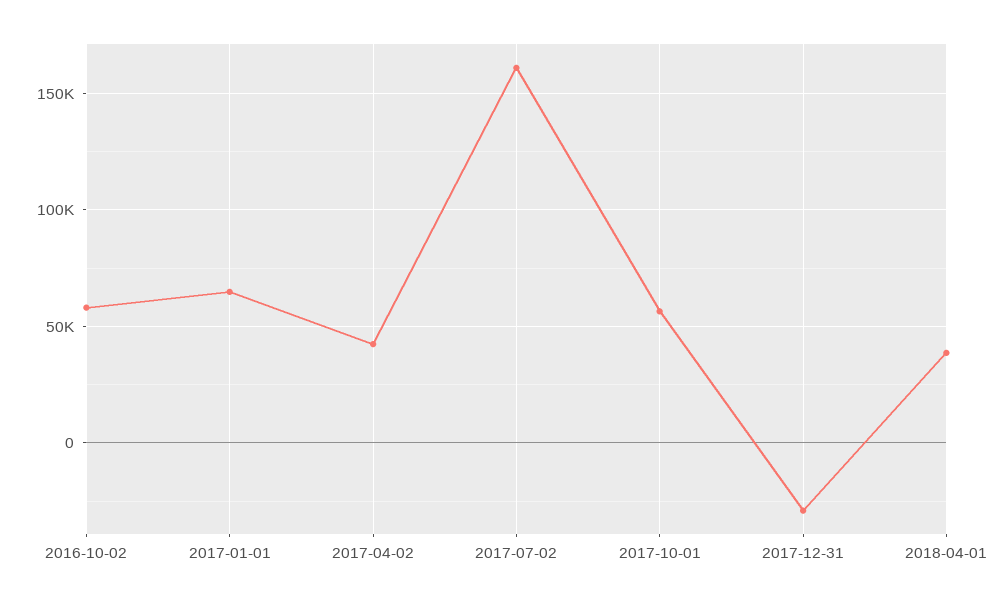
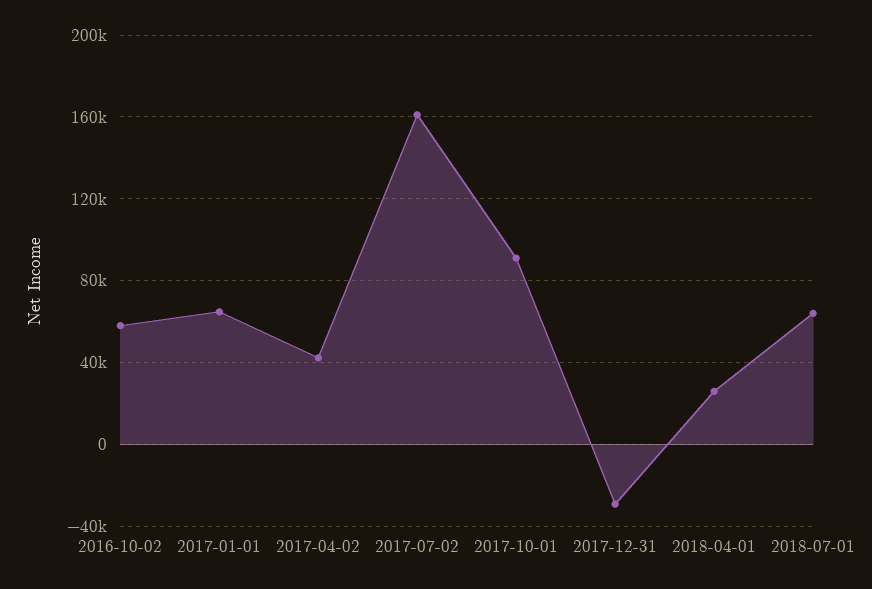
2017-10-01: 55000 -> 90000
2018-04-01: 40000 -> 25000
2018-07-01: none -> 65000

